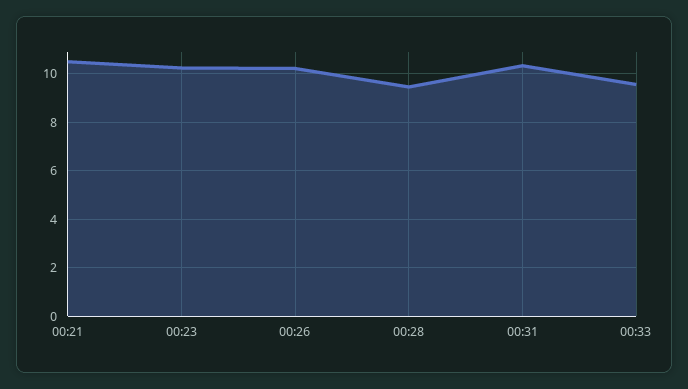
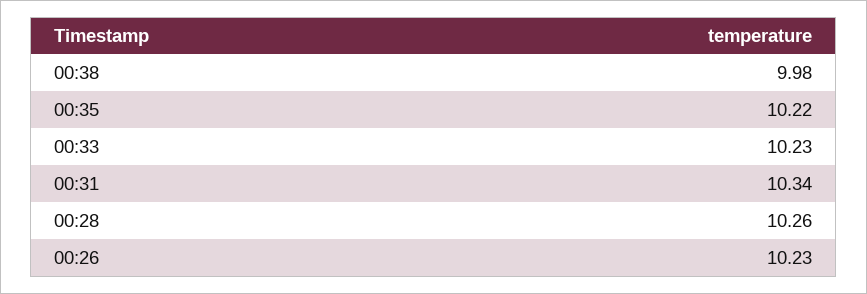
00:21: 10.5 -> none
00:23: 10.25 -> none
00:28: 9.5 -> 10.26
00:33: 9.5 -> 10.23
00:38: none -> 9.98
00:35: none -> 10.22

